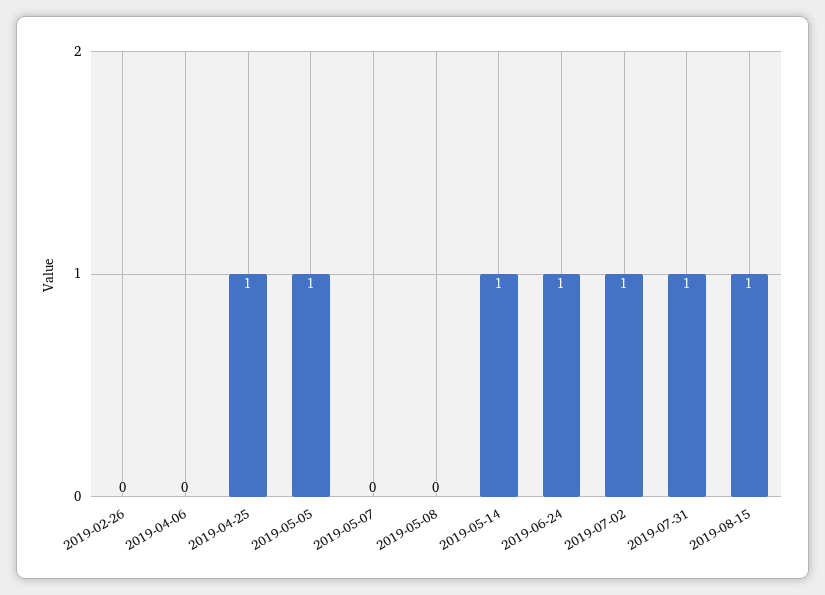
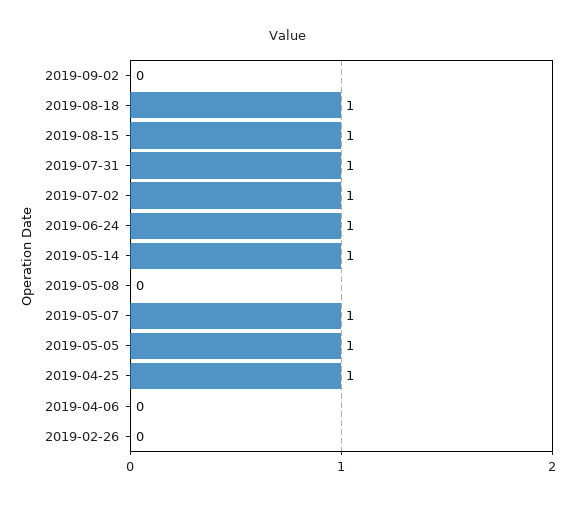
2019-05-07: 0 -> 1
2019-09-02: none -> 0
2019-08-18: none -> 1

